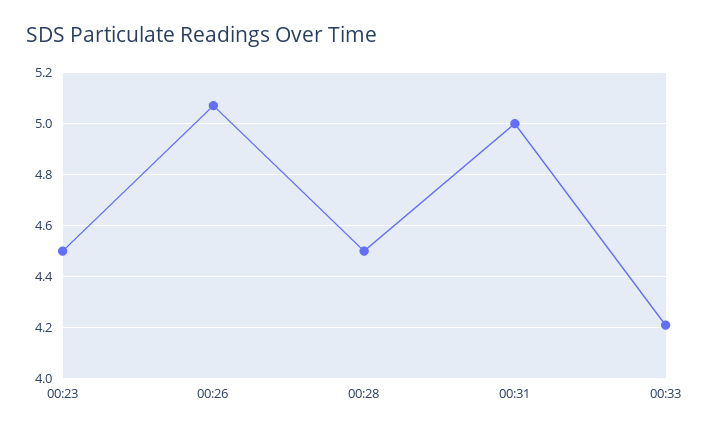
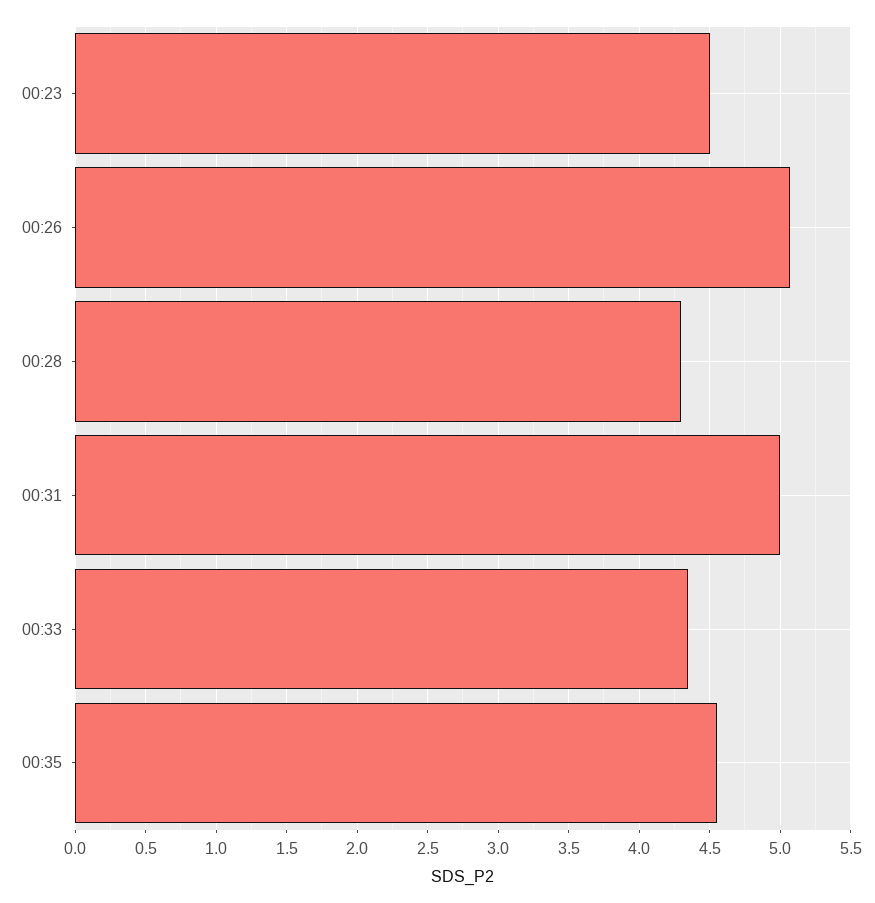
00:28: 4.5 -> 4.3
00:33: 4.2 -> 4.35
00:35: none -> 4.55

